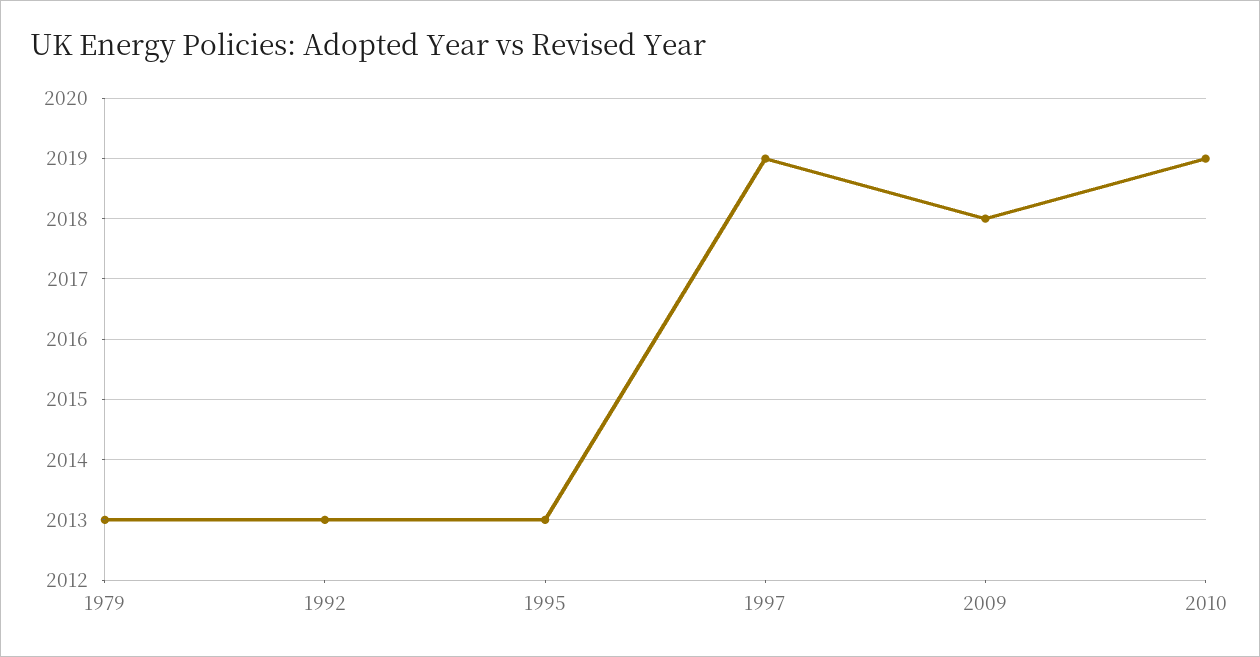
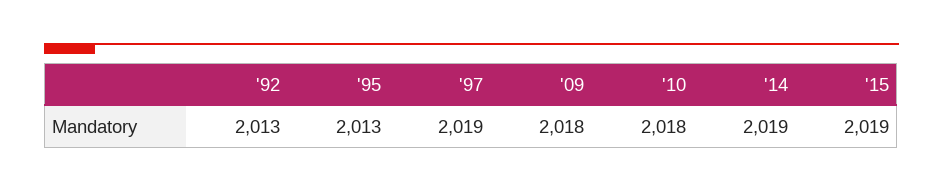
1979: 2013 -> none
2010: 2019 -> 2018
'14: none -> 2019
'15: none -> 2019

